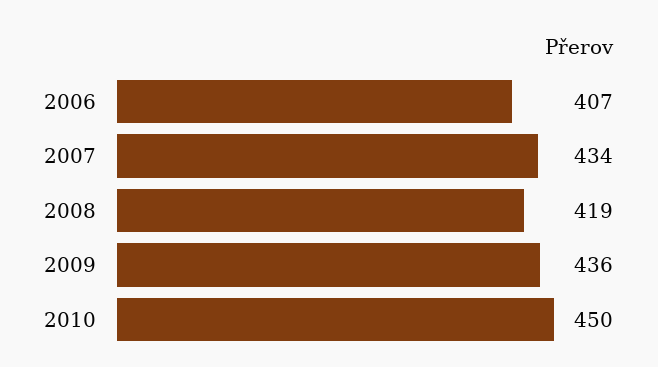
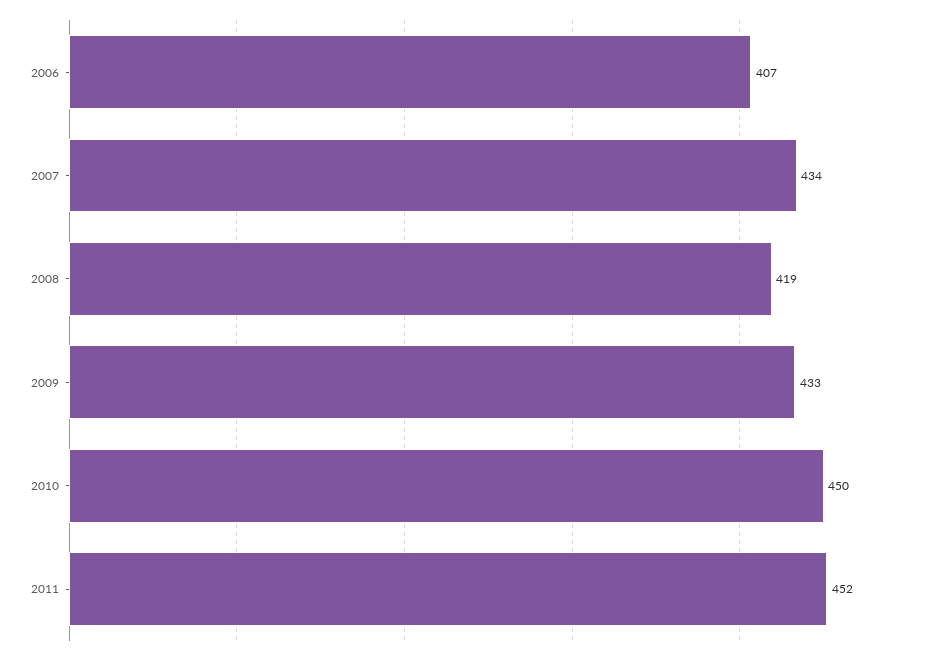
2009: 436 -> 433
2011: none -> 452

